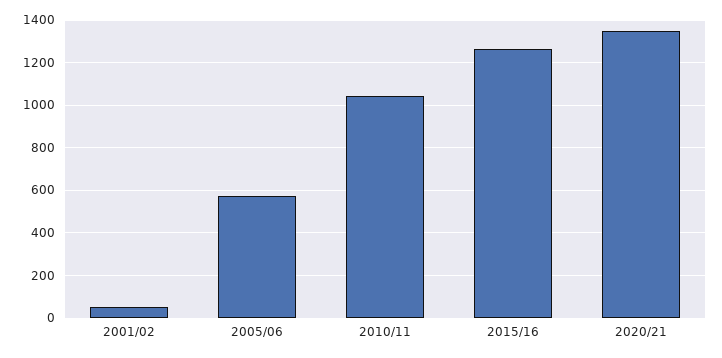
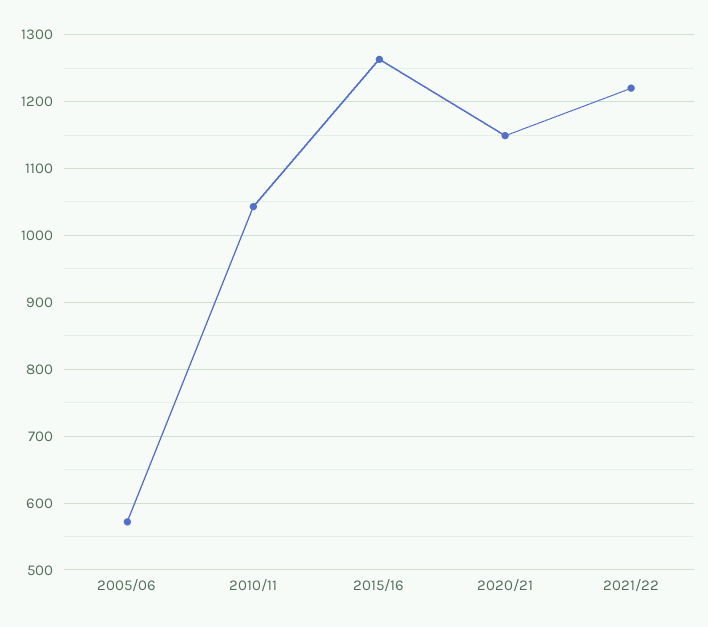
2001/02: 50 -> none
2020/21: 1350 -> 1150
2021/22: none -> 1220

